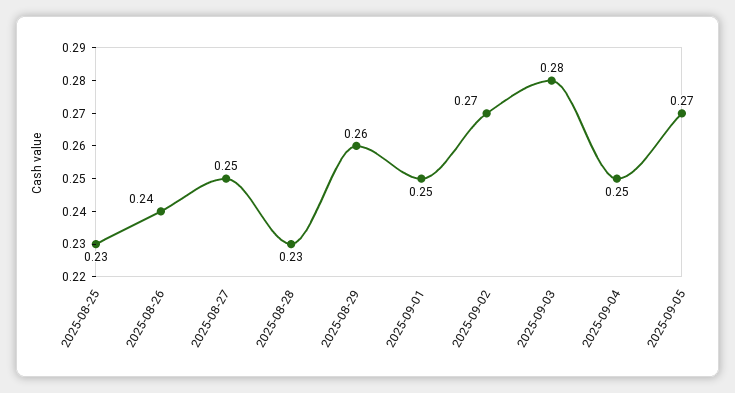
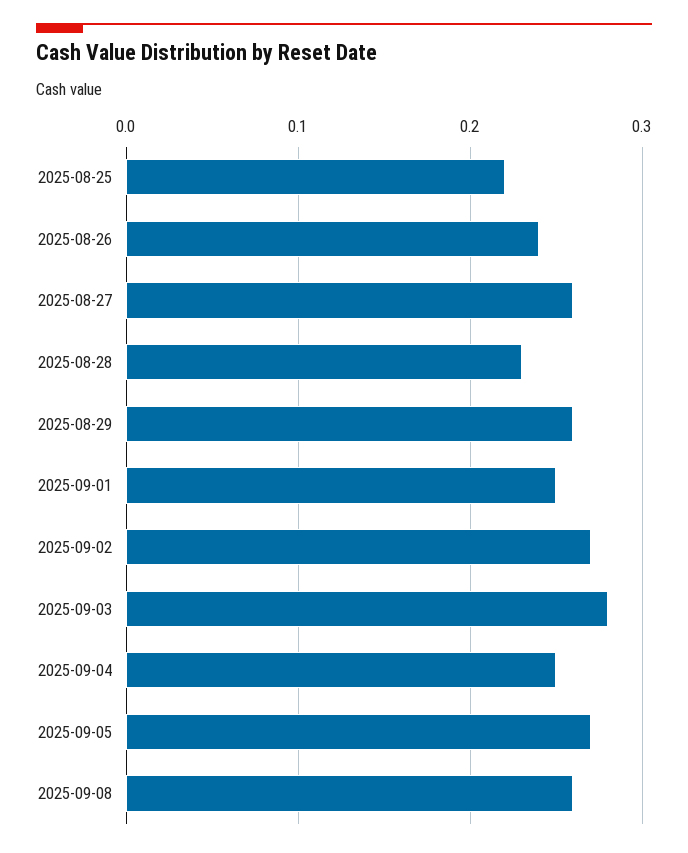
2025-08-25: 0.23 -> 0.22
2025-08-27: 0.25 -> 0.26
2025-09-08: none -> 0.26

